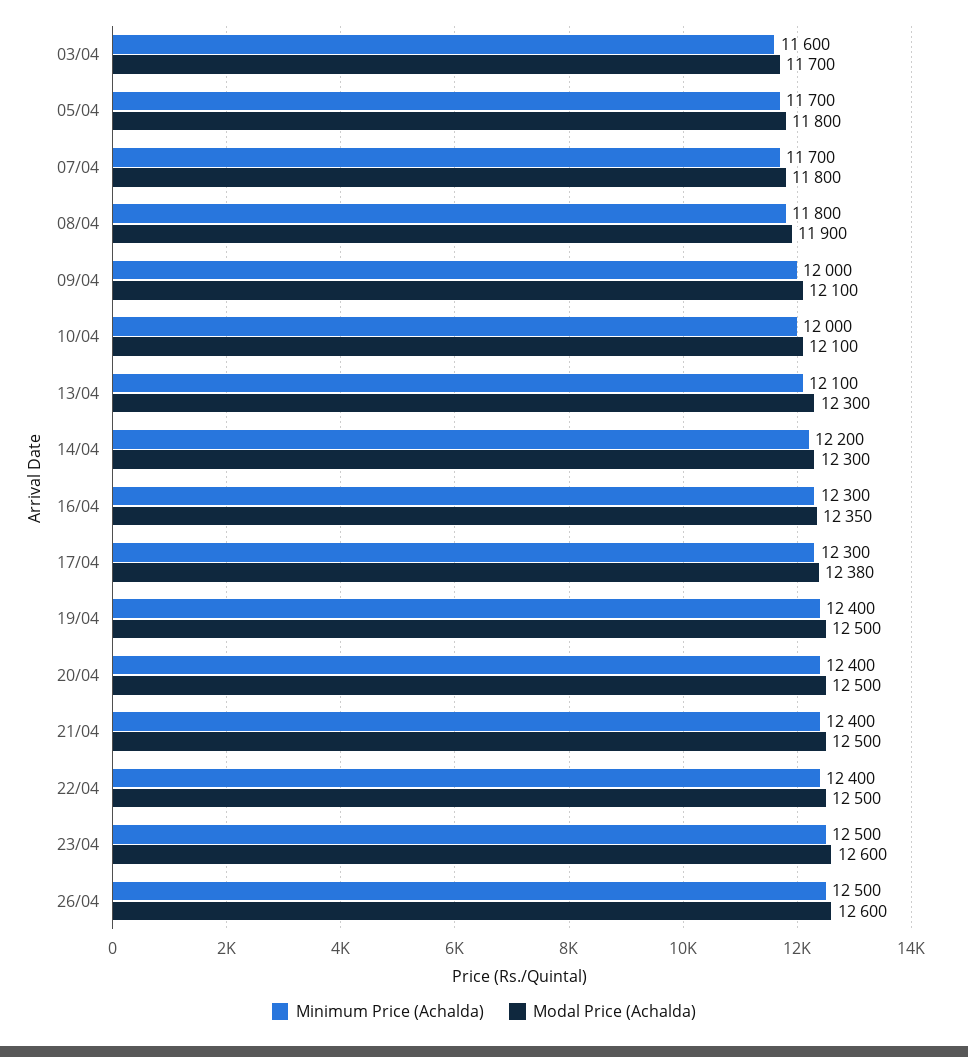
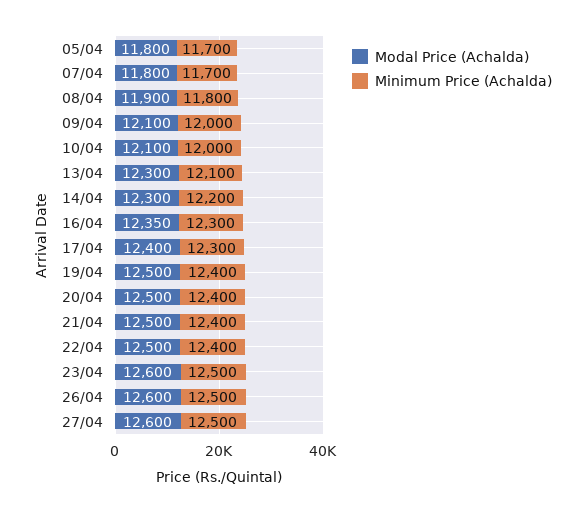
Minimum Price (Achalda), 03/04: 11600 -> none
Modal Price (Achalda), 03/04: 11700 -> none
Modal Price (Achalda), 17/04: 12380 -> 12400
Modal Price (Achalda), 27/04: none -> 12600
Minimum Price (Achalda), 27/04: none -> 12500

